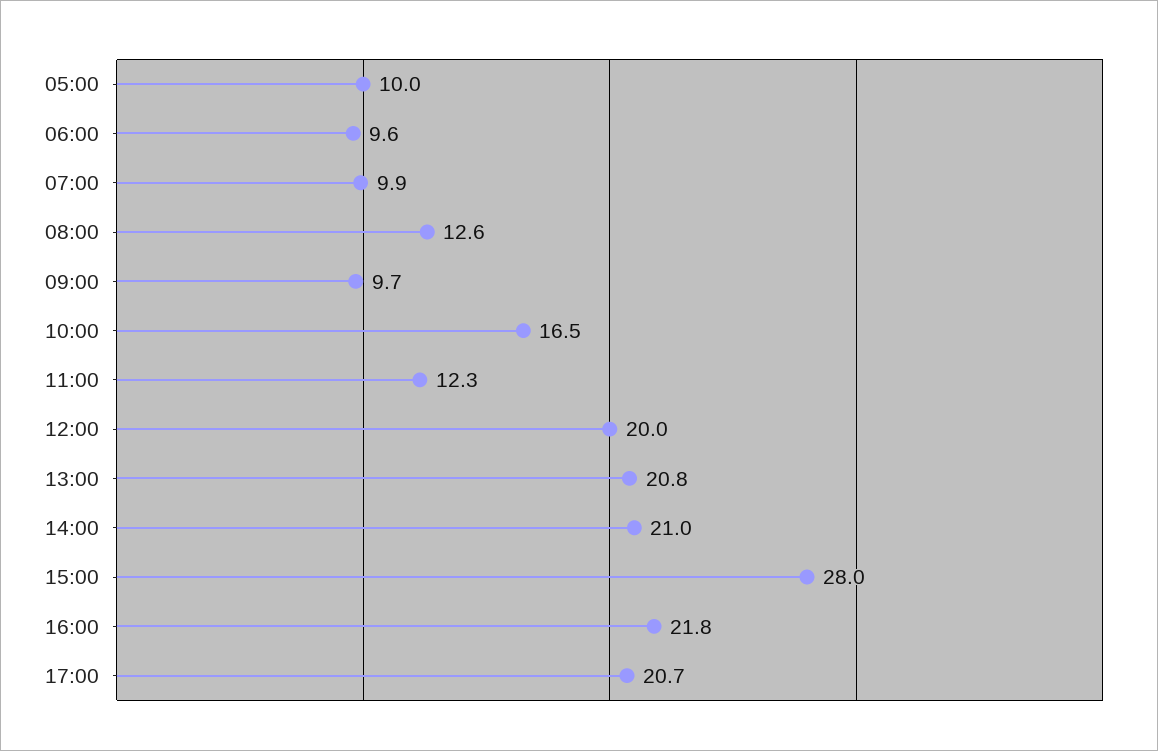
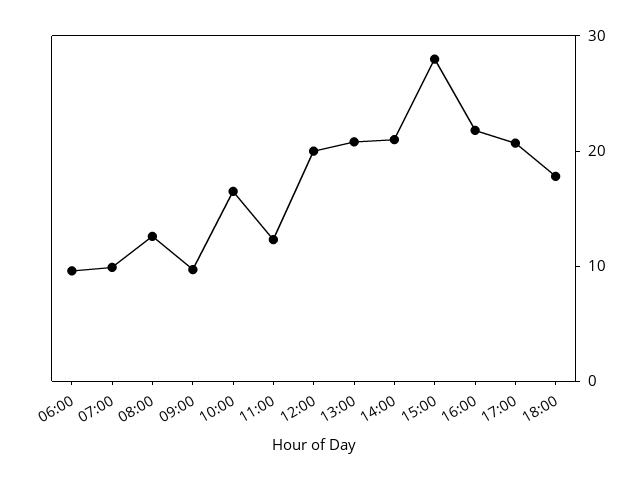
05:00: 10 -> none
18:00: none -> 18

